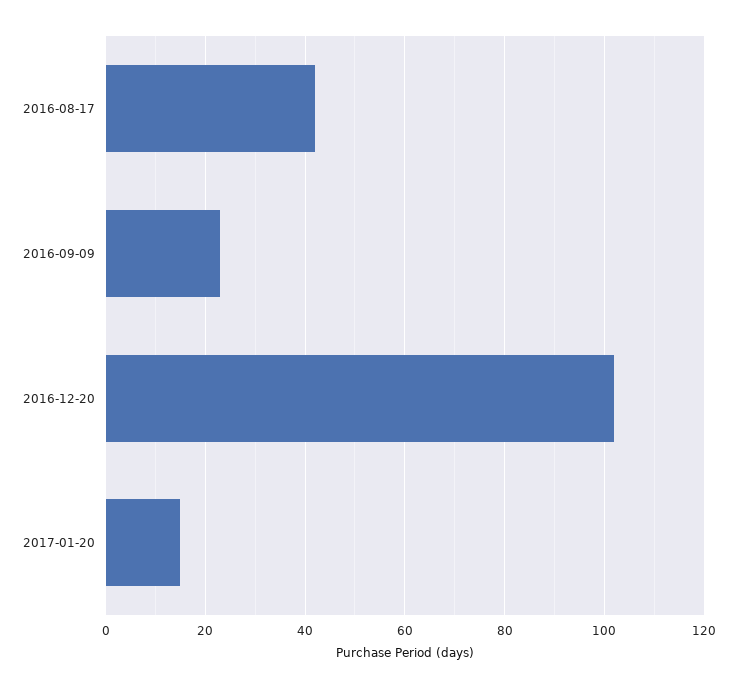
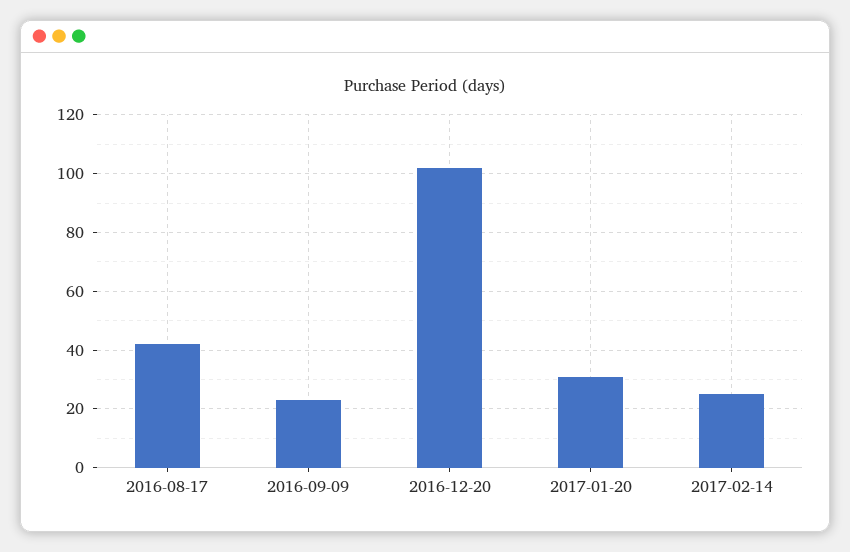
2017-01-20: 15 -> 30
2017-02-14: none -> 25

